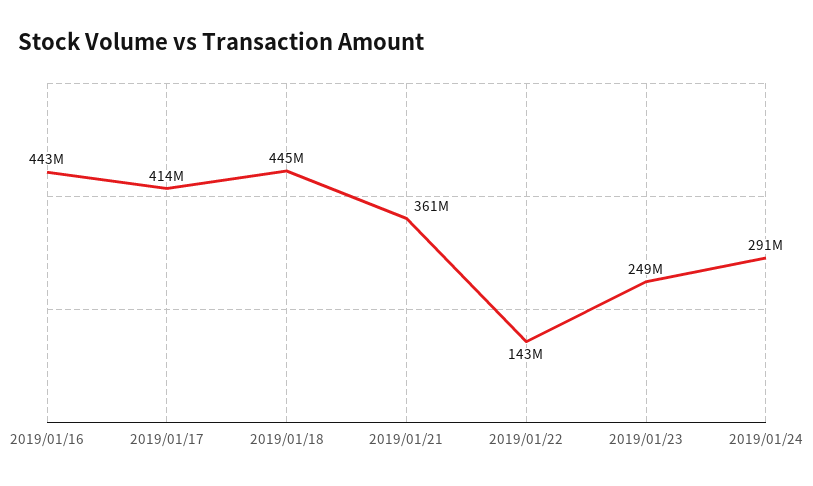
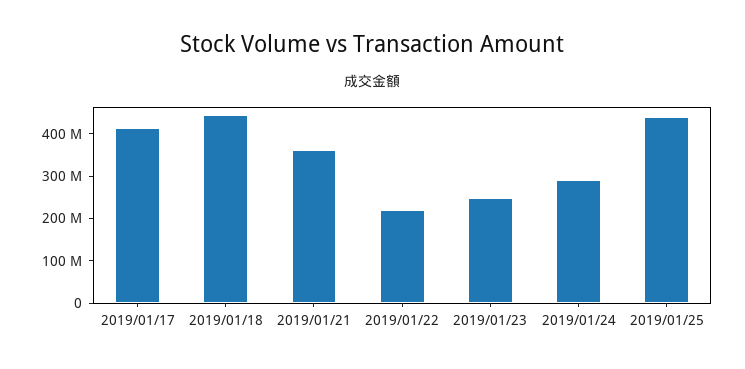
2019/01/16: 443000000 -> none
2019/01/22: 143000000 -> 220000000
2019/01/25: none -> 440000000

